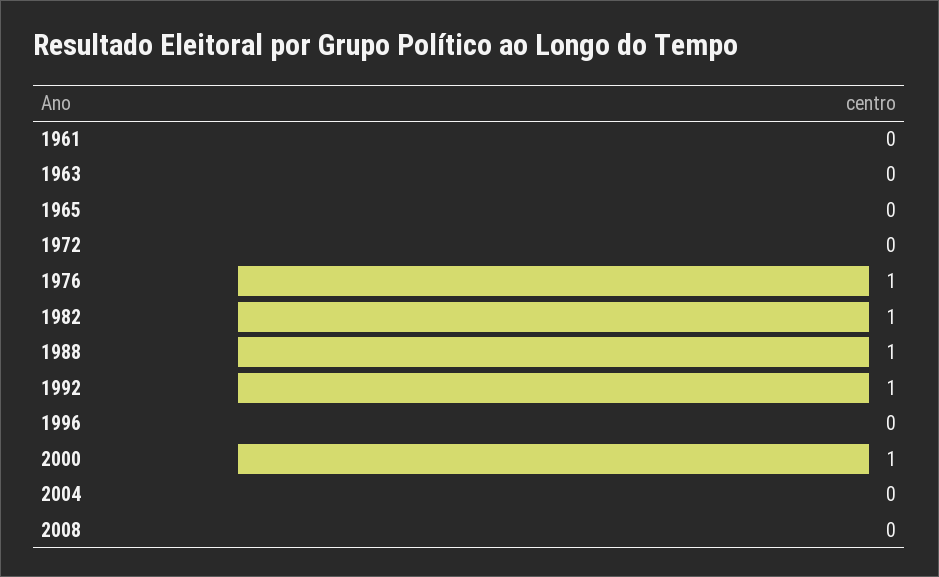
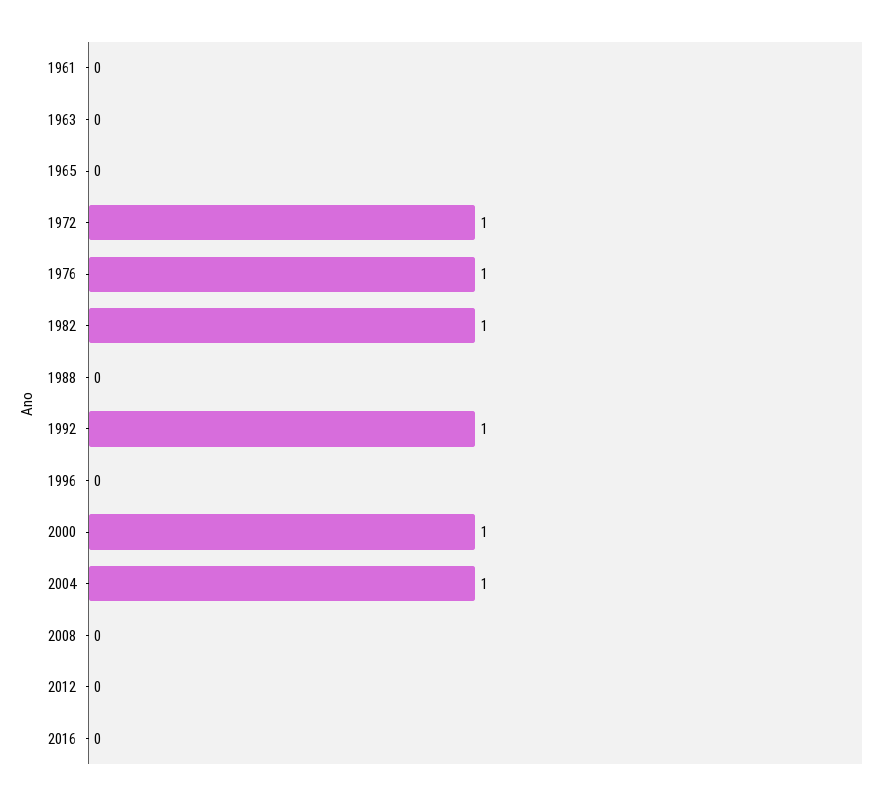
1972: 0 -> 1
1988: 1 -> 0
2004: 0 -> 1
2012: none -> 0
2016: none -> 0

